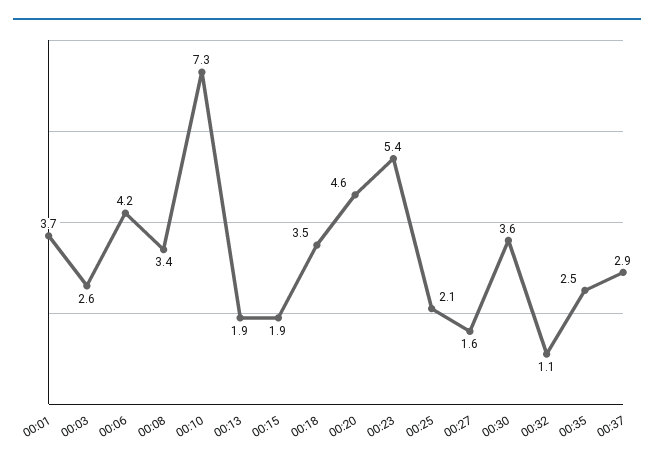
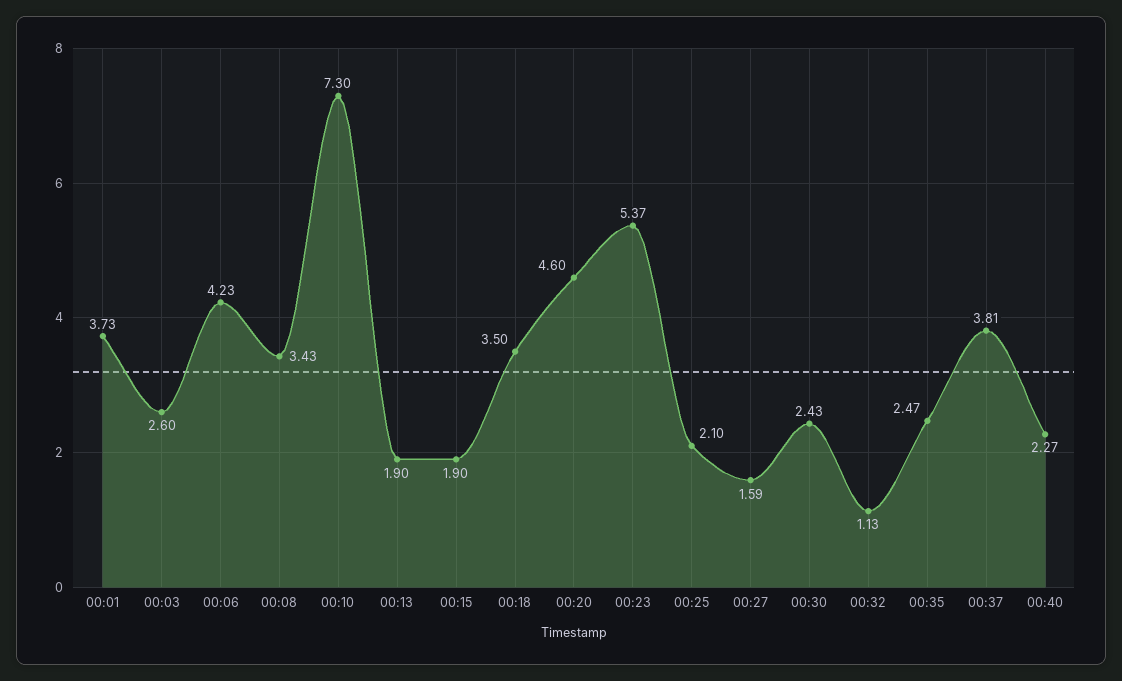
00:30: 3.6 -> 2.43
00:37: 2.9 -> 3.81
00:40: none -> 2.27

